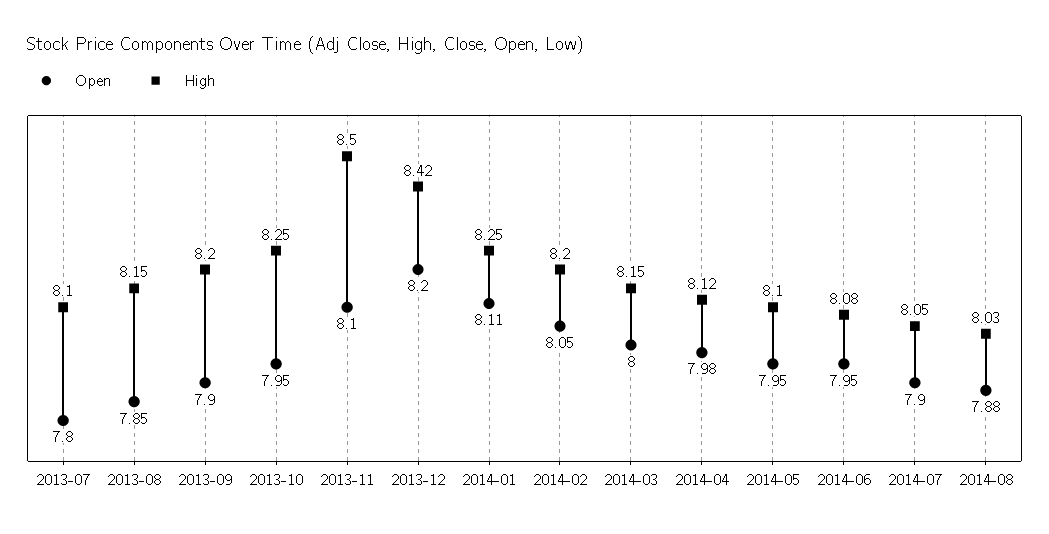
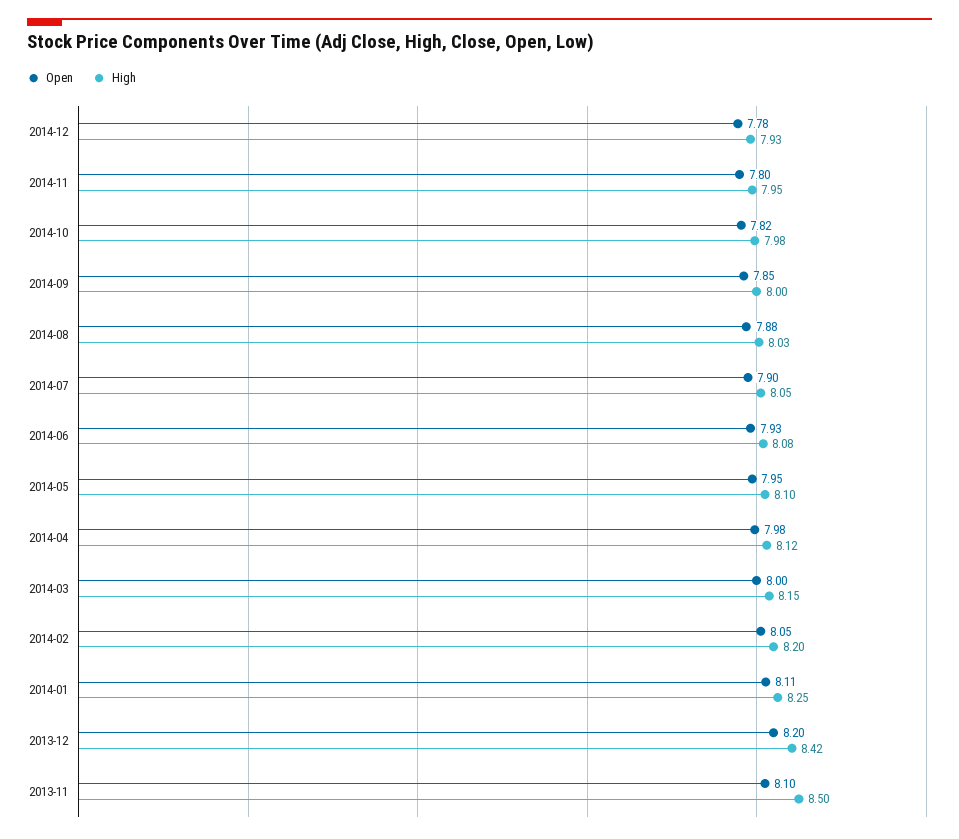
Open, 2013-07: 7.8 -> none
High, 2013-07: 8.1 -> none
Open, 2013-08: 7.85 -> none
High, 2013-08: 8.15 -> none
Open, 2013-09: 7.9 -> none
High, 2013-09: 8.2 -> none
Open, 2013-10: 7.95 -> none
High, 2013-10: 8.25 -> none
Open, 2014-06: 7.95 -> 7.93
Open, 2014-12: none -> 7.78
High, 2014-12: none -> 7.93
Open, 2014-11: none -> 7.8
High, 2014-11: none -> 7.95
Open, 2014-10: none -> 7.82
High, 2014-10: none -> 7.98
Open, 2014-09: none -> 7.85
High, 2014-09: none -> 8

